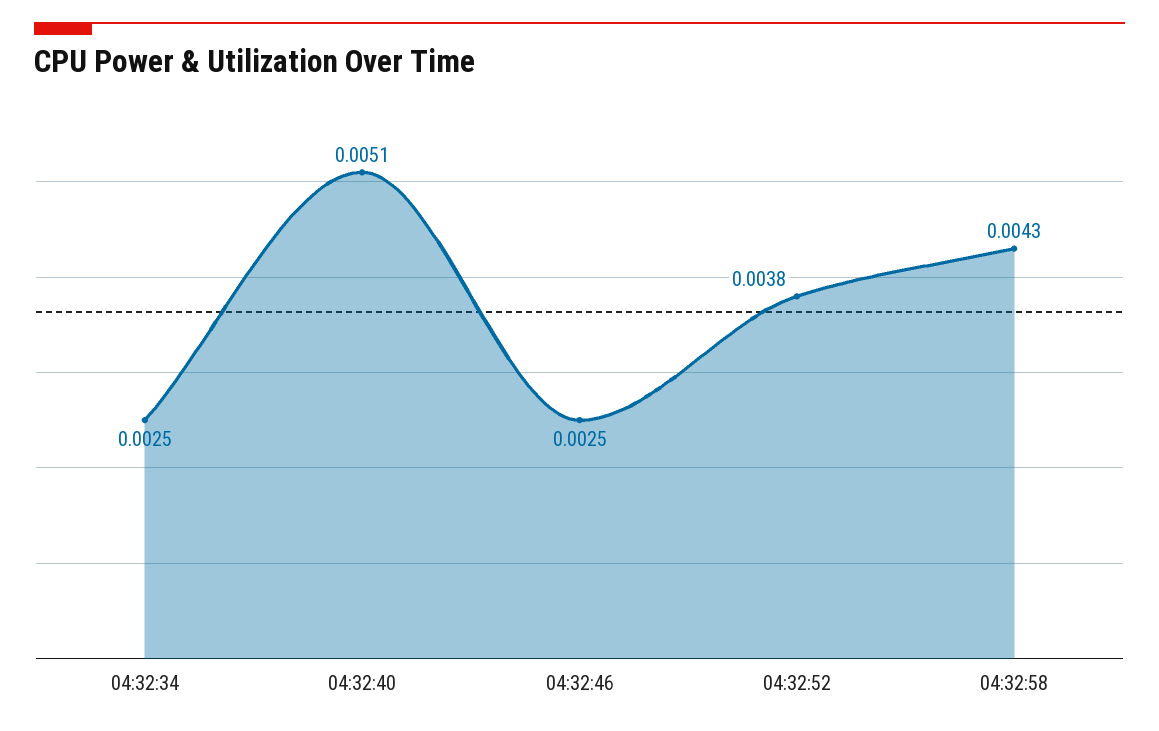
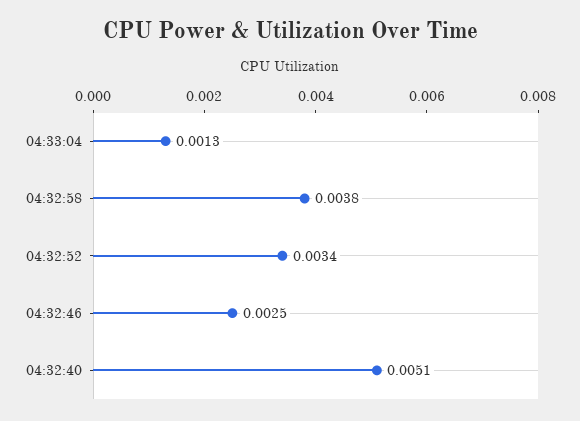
04:32:34: 0.0025 -> none
04:32:52: 0.0038 -> 0.0034
04:32:58: 0.0043 -> 0.0038
04:33:04: none -> 0.0013

